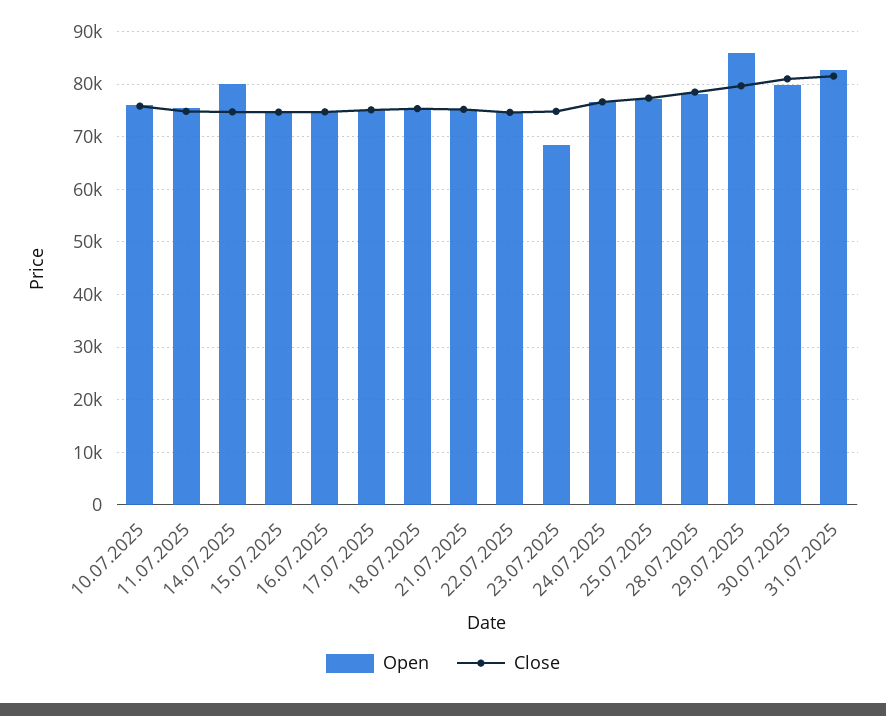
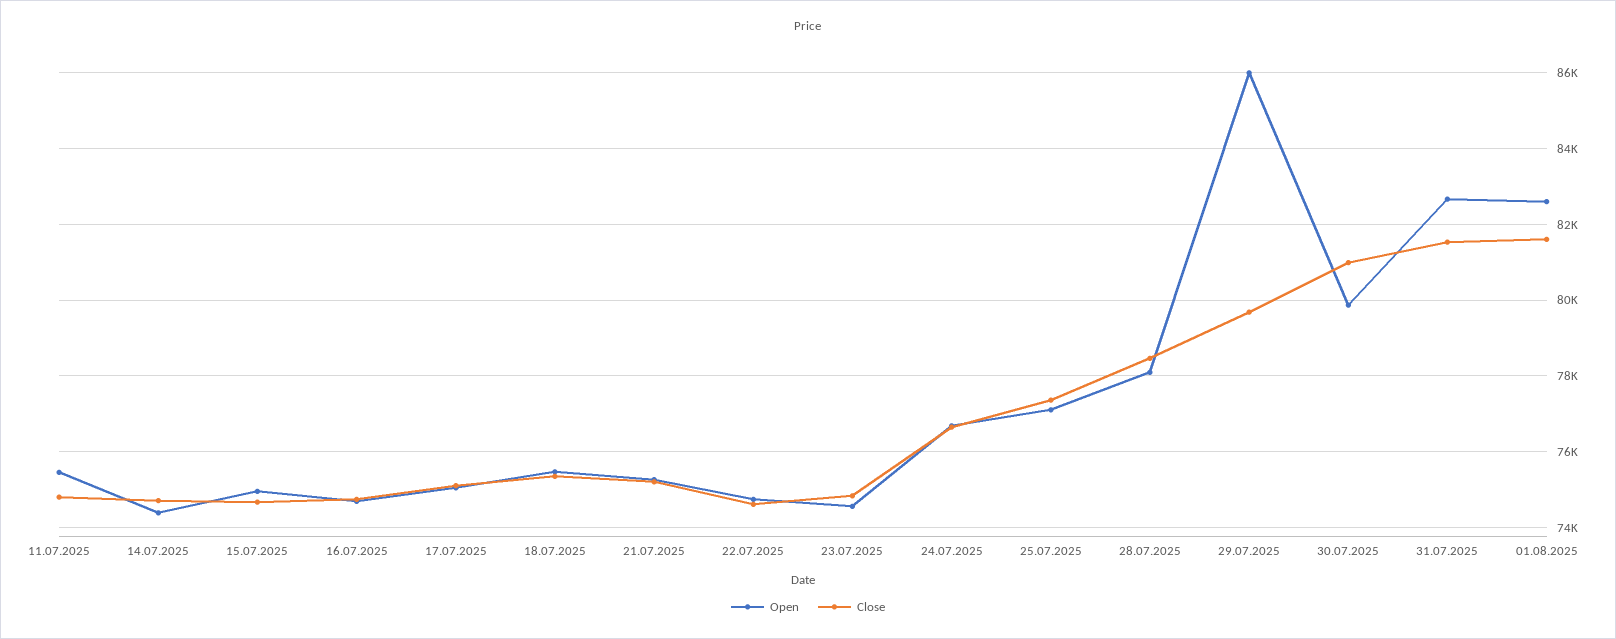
Open, 10.07.2025: 76000 -> none
Close, 10.07.2025: 76000 -> none
Open, 14.07.2025: 80000 -> 74400
Open, 23.07.2025: 68000 -> 74600
Open, 01.08.2025: none -> 82600
Close, 01.08.2025: none -> 81600

